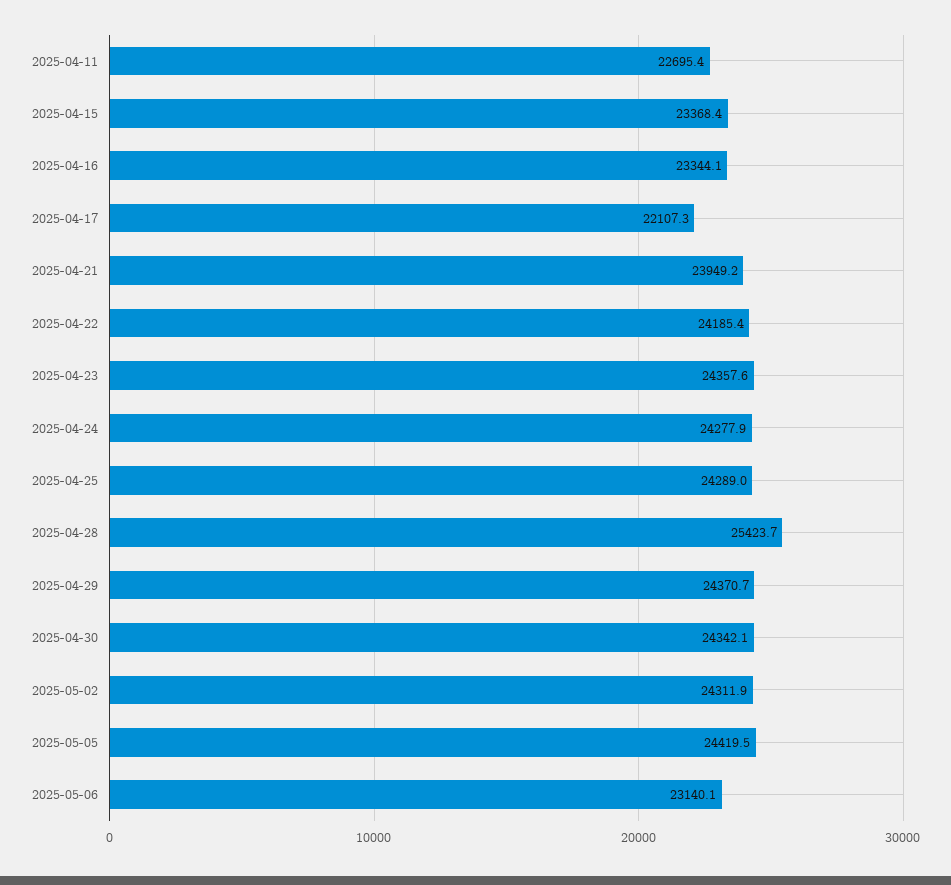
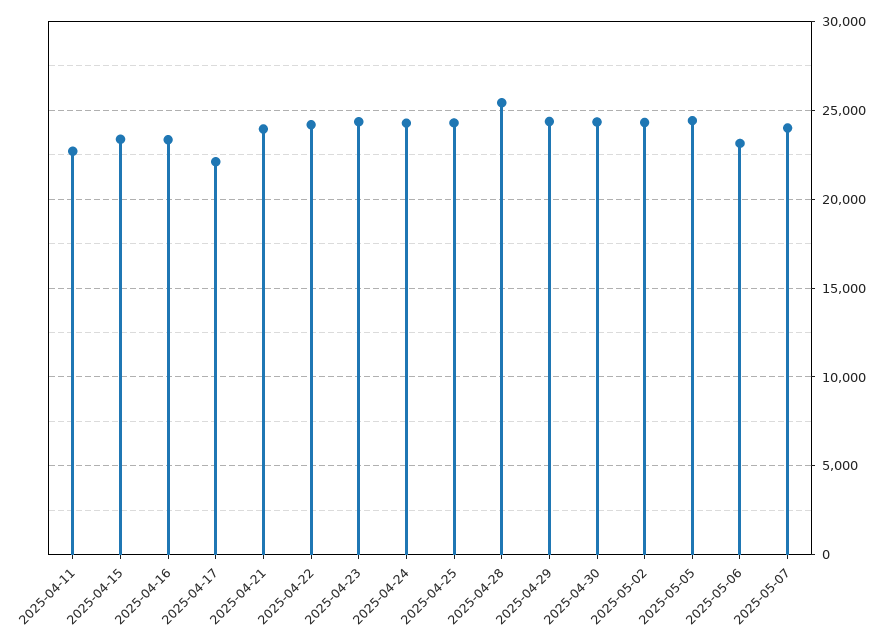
2025-05-07: none -> 24000

